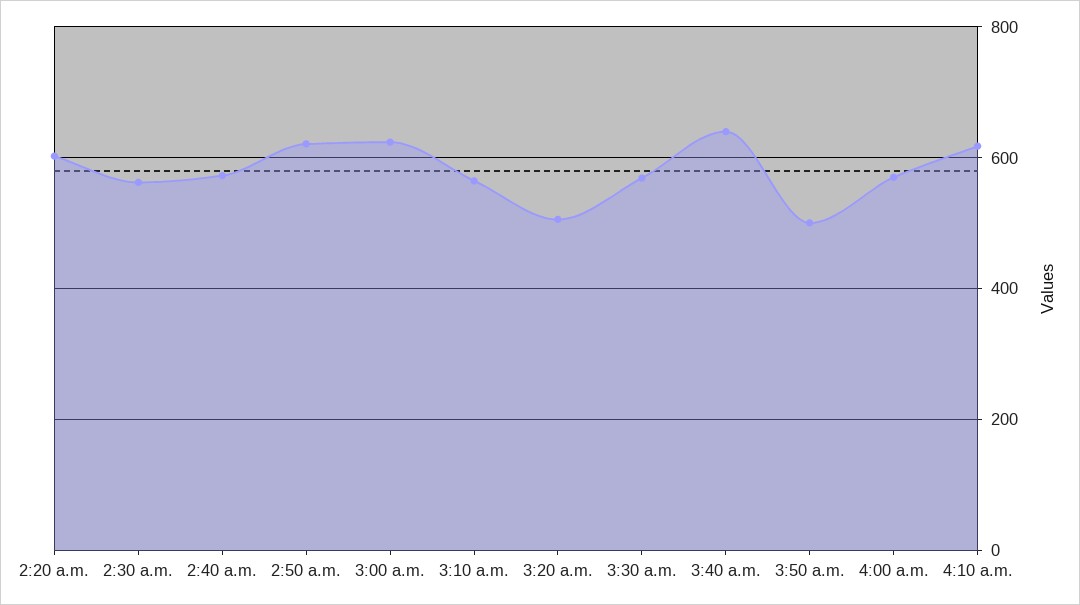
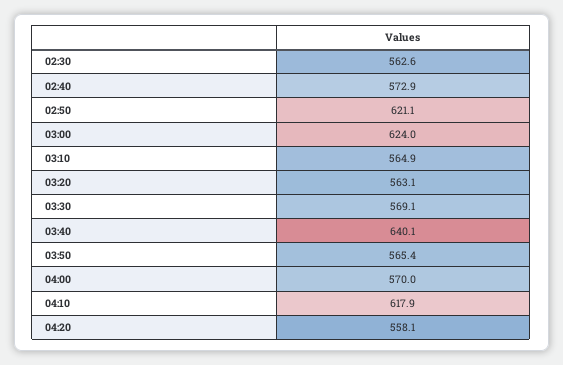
2:20 a.m.: 600 -> none
3:20 a.m.: 500 -> 563.1
3:50 a.m.: 500 -> 565.4
04:20: none -> 558.1

